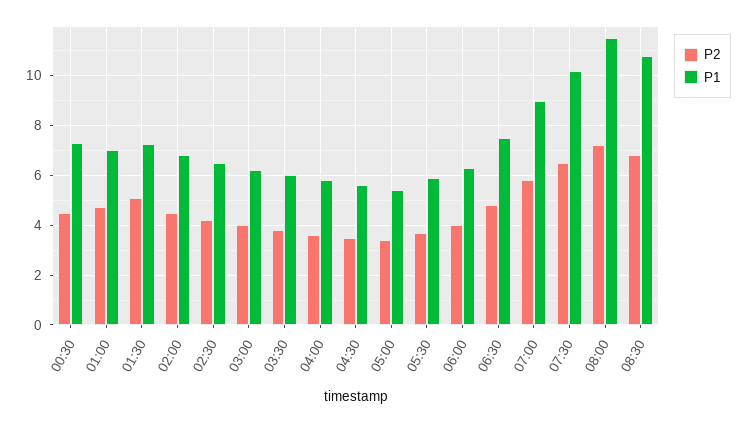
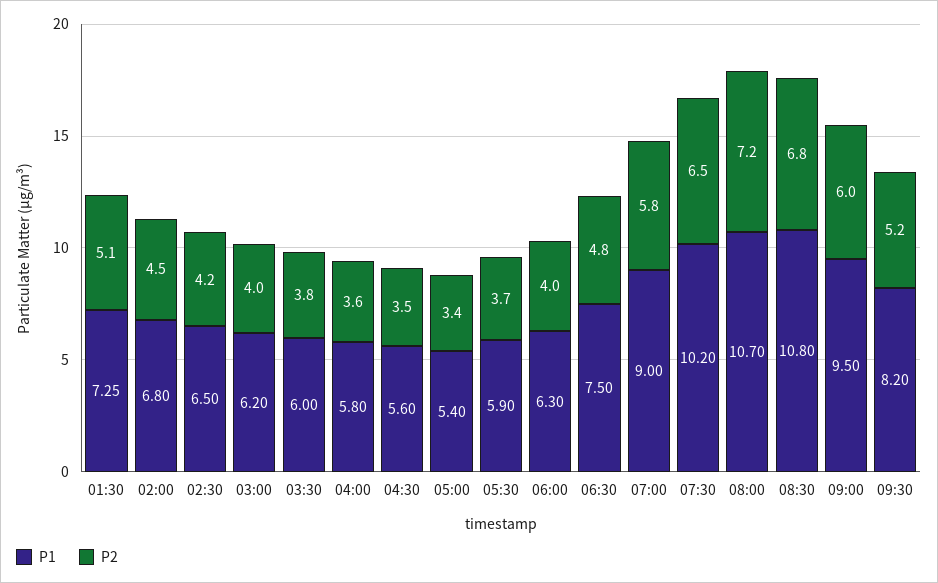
P2, 00:30: 4.5 -> none
P1, 00:30: 7.25 -> none
P2, 01:00: 4.75 -> none
P1, 01:00: 7 -> none
P1, 08:00: 11.5 -> 10.7
P1, 09:00: none -> 9.5
P2, 09:00: none -> 6
P1, 09:30: none -> 8.2
P2, 09:30: none -> 5.2

